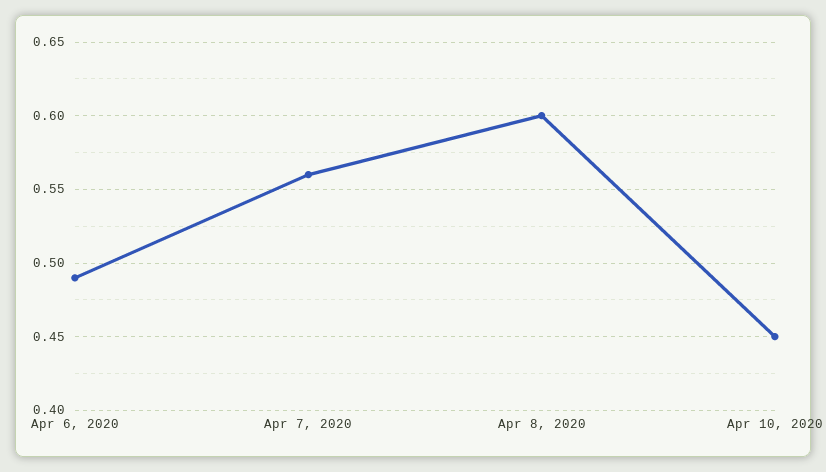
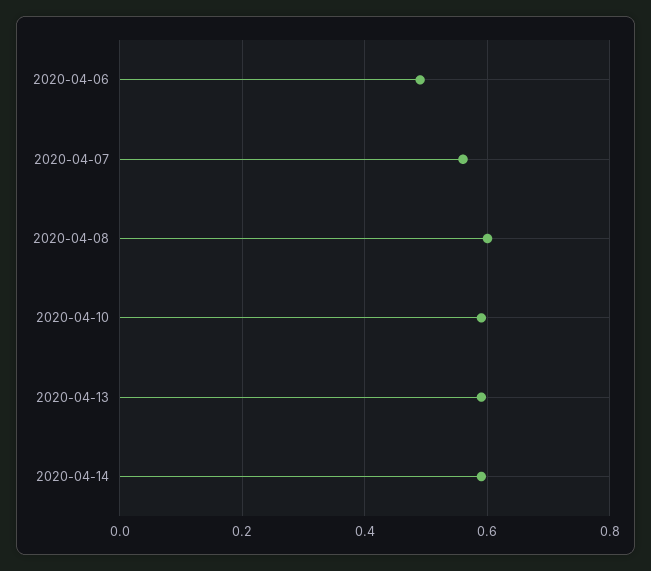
Apr 10, 2020: 0.45 -> 0.6
2020-04-13: none -> 0.6
2020-04-14: none -> 0.6

